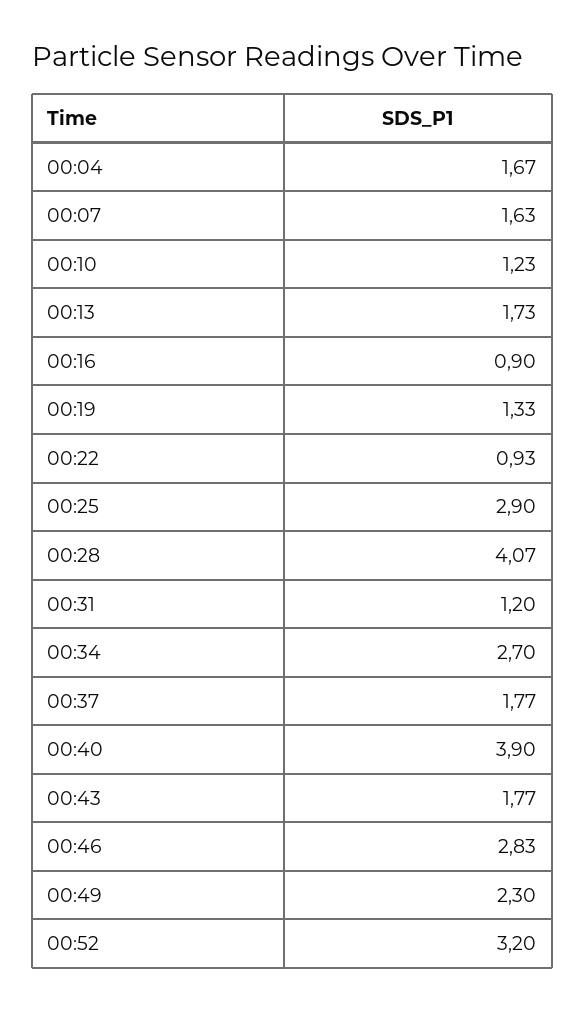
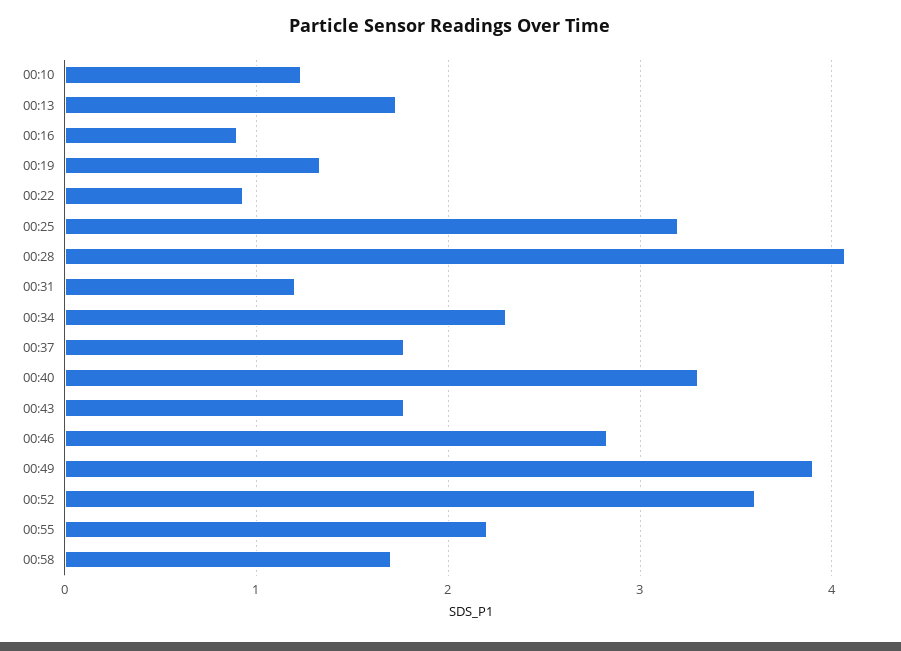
00:04: 1.67 -> none
00:07: 1.63 -> none
00:25: 2.9 -> 3.2
00:34: 2.7 -> 2.3
00:40: 3.9 -> 3.3
00:49: 2.3 -> 3.9
00:52: 3.2 -> 3.6
00:55: none -> 2.2
00:58: none -> 1.7

